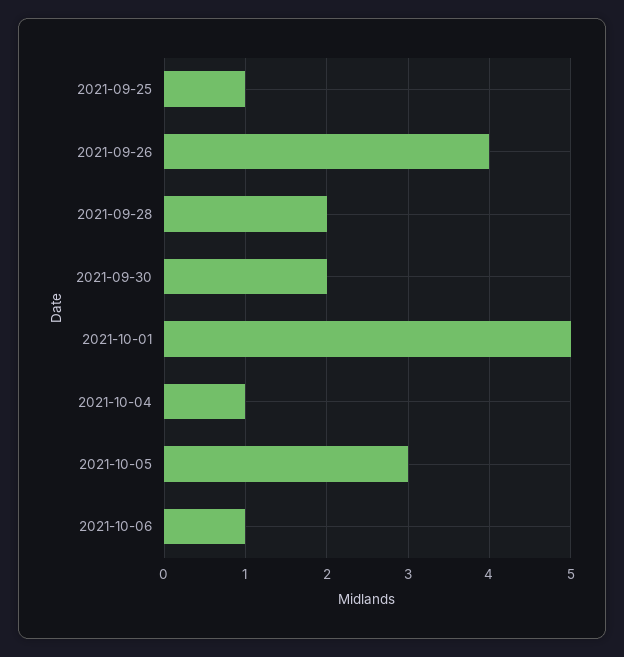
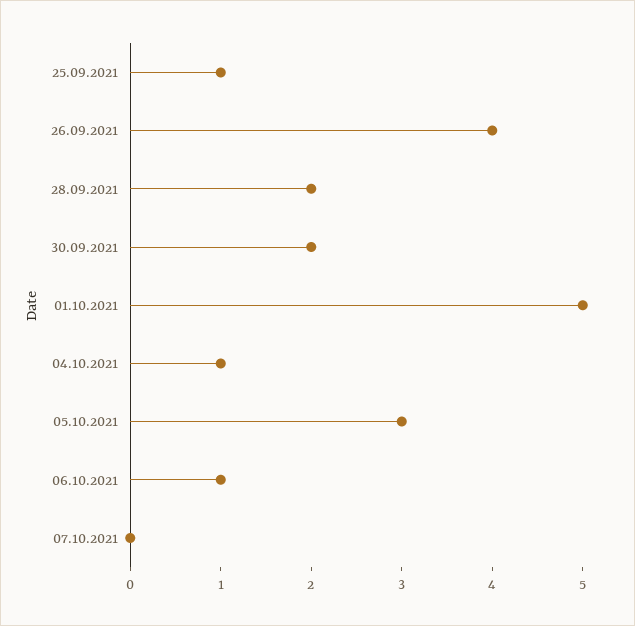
07.10.2021: none -> 0

